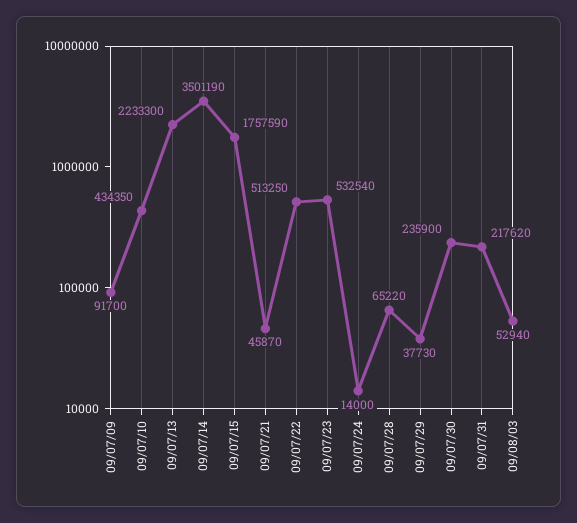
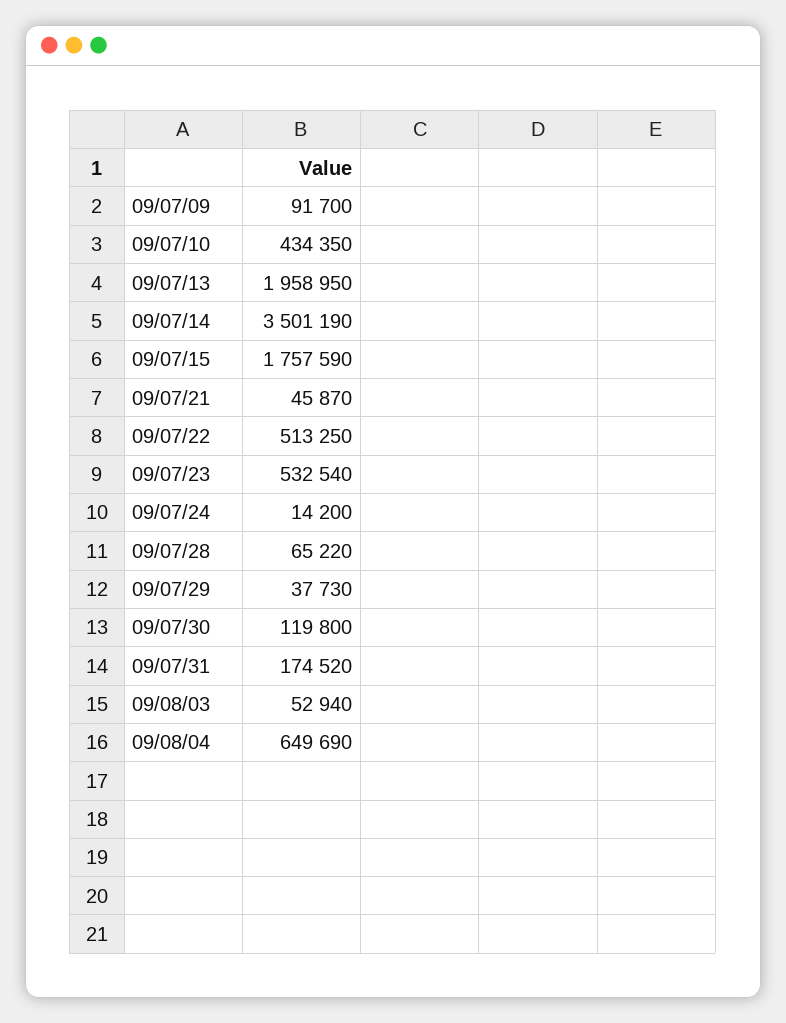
09/07/13: 2233300 -> 1958950
09/07/24: 14000 -> 14200
09/07/30: 235900 -> 119800
09/07/31: 217620 -> 174520
09/08/04: none -> 649690

